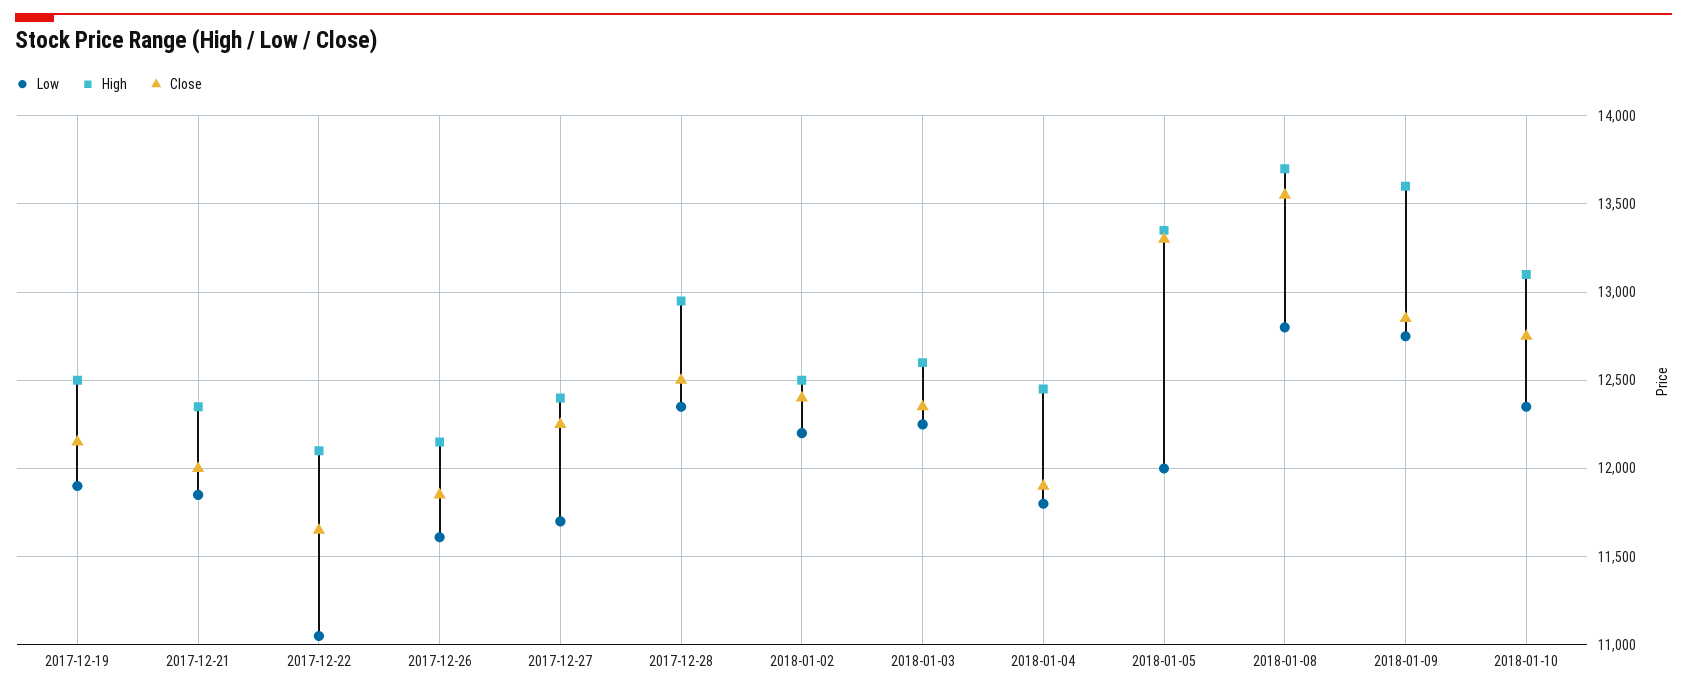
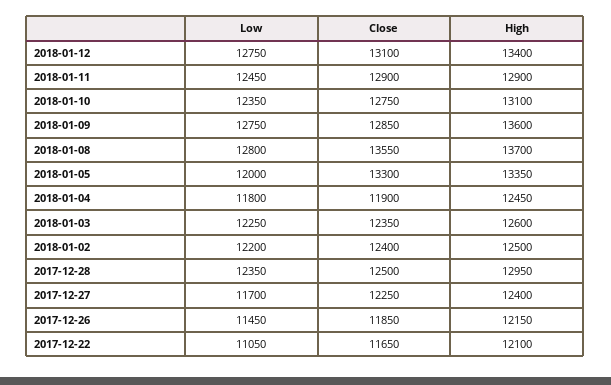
Low, 2017-12-19: 11900 -> none
High, 2017-12-19: 12500 -> none
Close, 2017-12-19: 12150 -> none
Low, 2017-12-21: 11850 -> none
High, 2017-12-21: 12350 -> none
Close, 2017-12-21: 12000 -> none
Low, 2017-12-26: 11600 -> 11450
Low, 2018-01-12: none -> 12750
Close, 2018-01-12: none -> 13100
High, 2018-01-12: none -> 13400
Low, 2018-01-11: none -> 12450
Close, 2018-01-11: none -> 12900
High, 2018-01-11: none -> 12900

